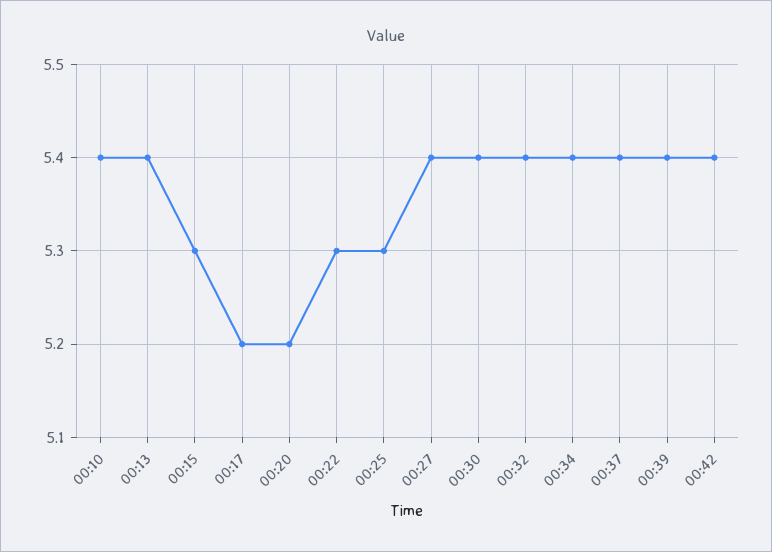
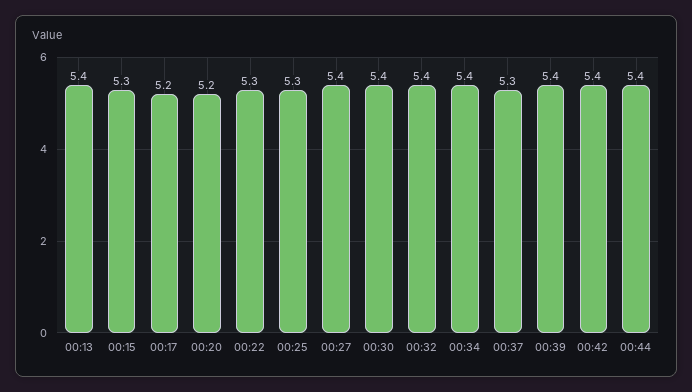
00:10: 5.4 -> none
00:37: 5.4 -> 5.3
00:44: none -> 5.4

